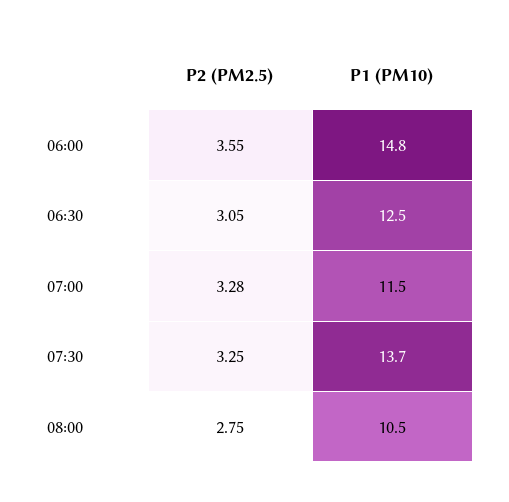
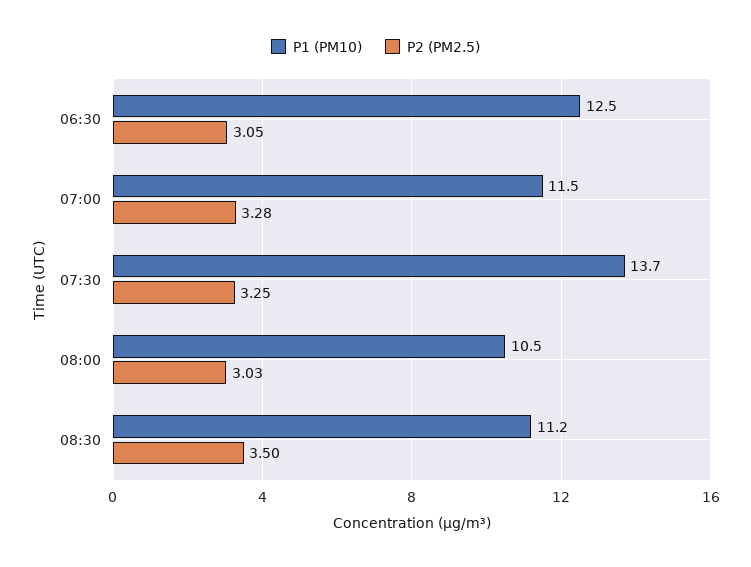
P2 (PM2.5), 06:00: 3.55 -> none
P1 (PM10), 06:00: 14.8 -> none
P2 (PM2.5), 08:00: 2.75 -> 3.03
P1 (PM10), 08:30: none -> 11.2
P2 (PM2.5), 08:30: none -> 3.5

